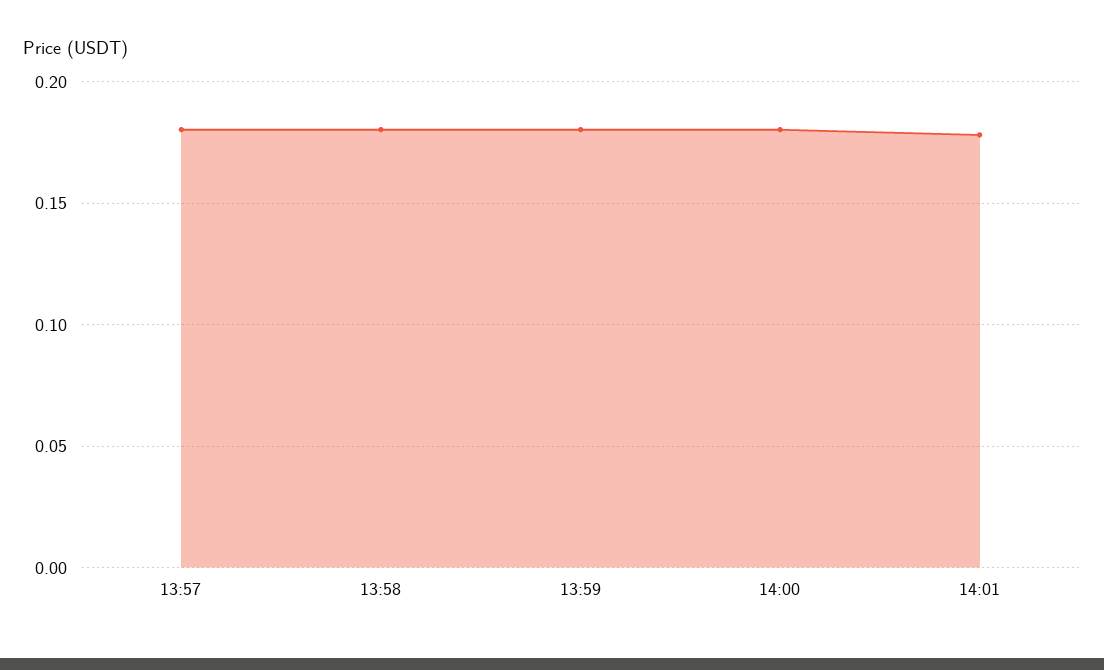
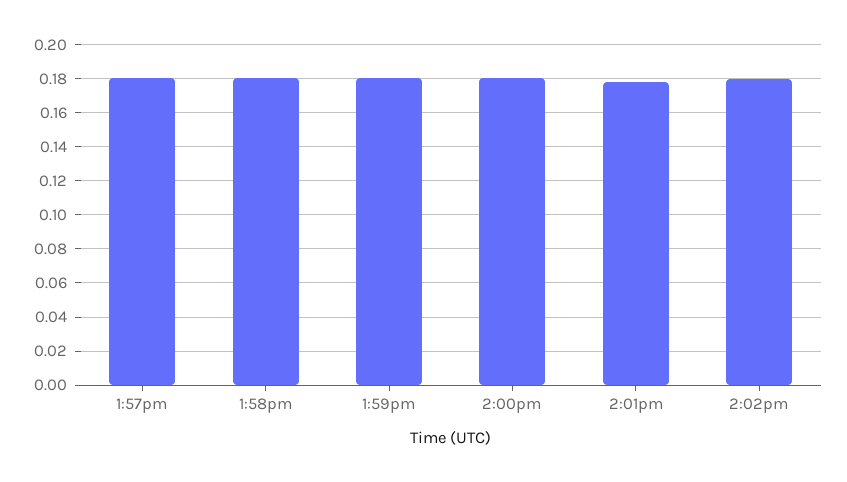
2:02pm: none -> 0.18

